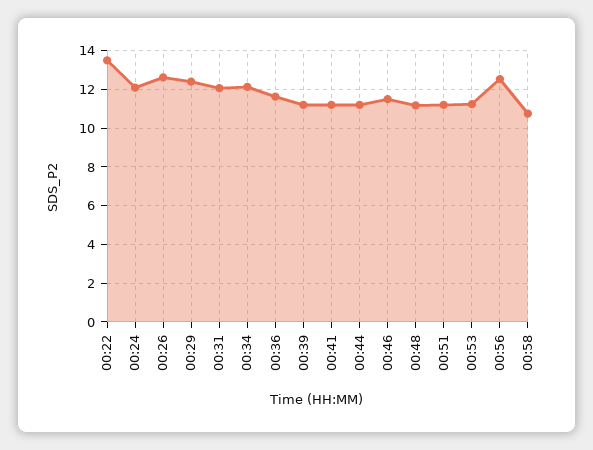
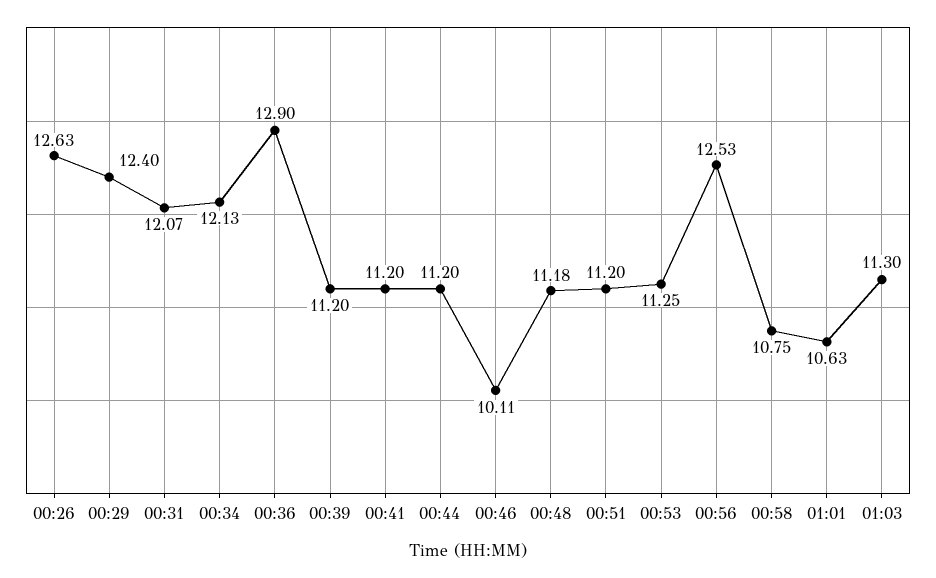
00:22: 13.5 -> none
00:24: 12 -> none
00:36: 11.5 -> 12.9
00:46: 11.5 -> 10.11
01:01: none -> 10.63
01:03: none -> 11.3

